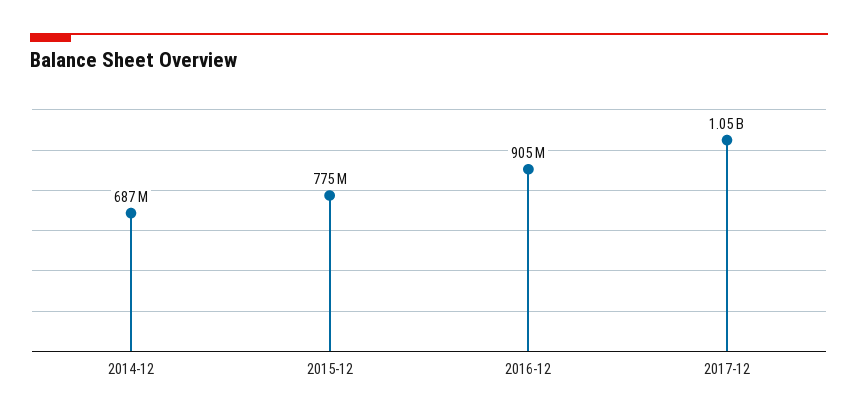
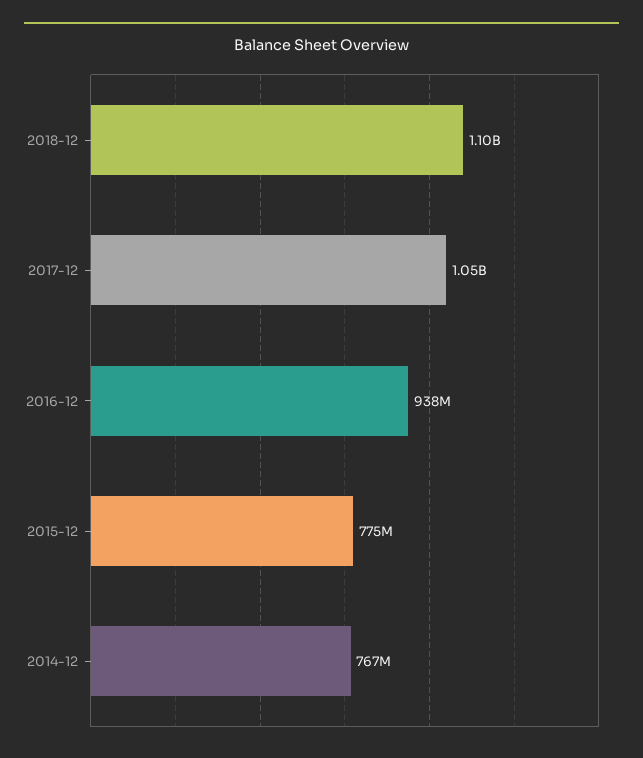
2014-12: 687000000 -> 767000000
2016-12: 905000000 -> 938000000
2018-12: none -> 1100000000

